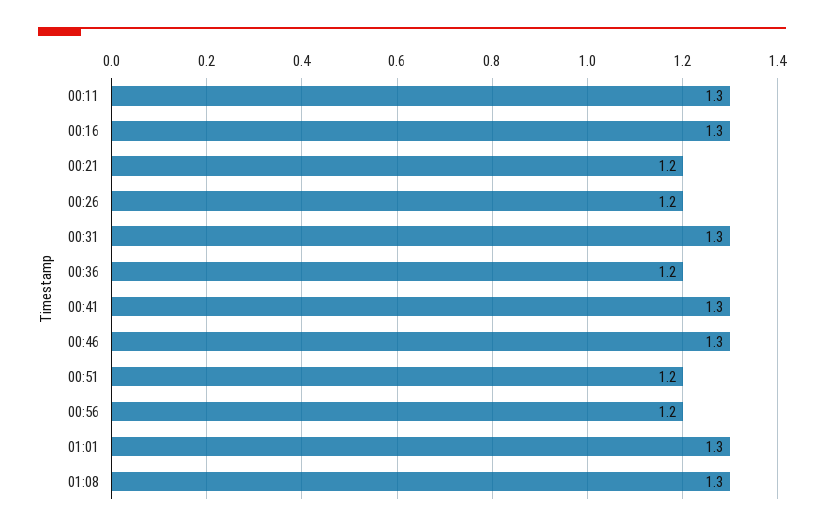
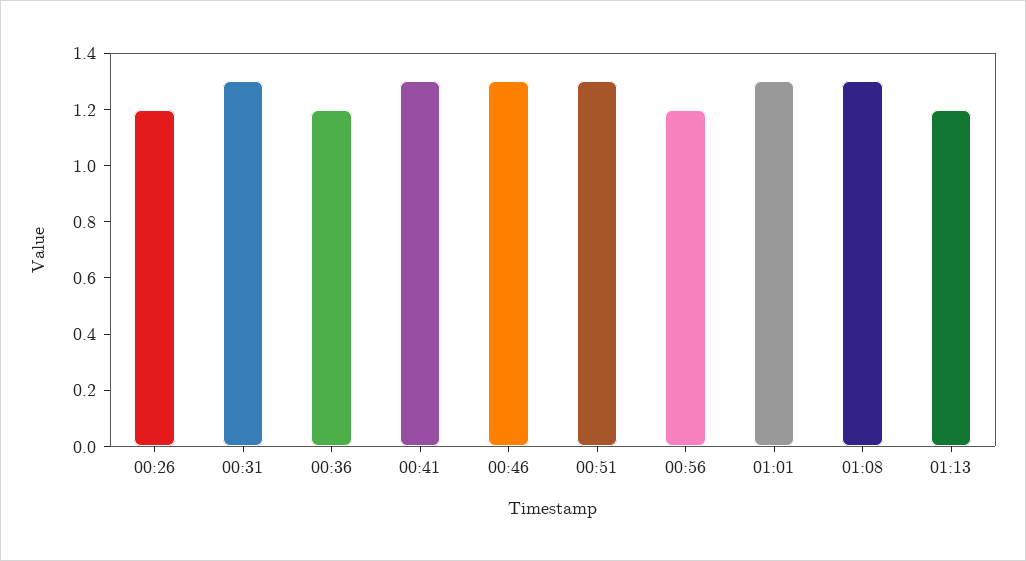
00:11: 1.3 -> none
00:16: 1.3 -> none
00:21: 1.2 -> none
00:51: 1.2 -> 1.3
01:13: none -> 1.2

